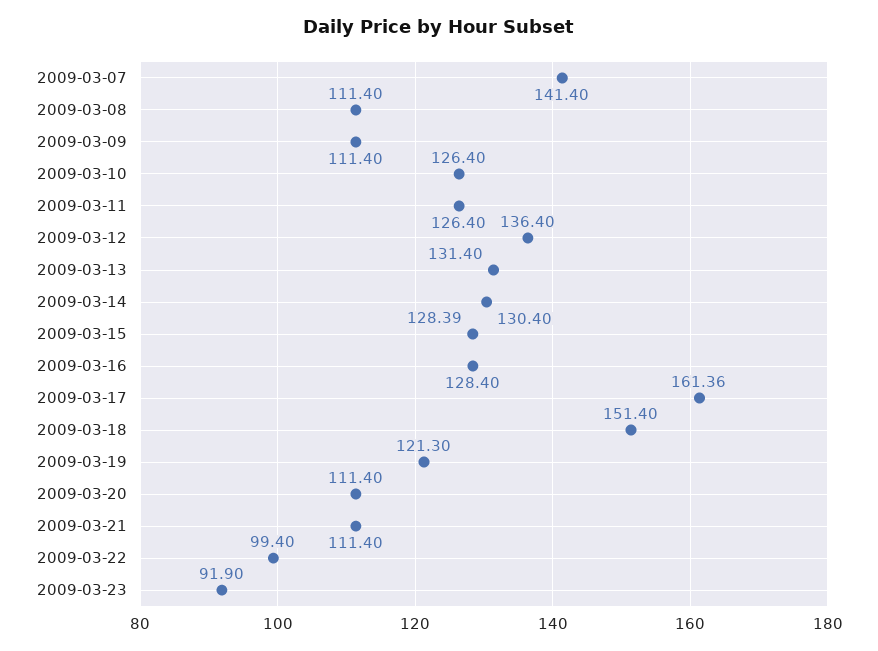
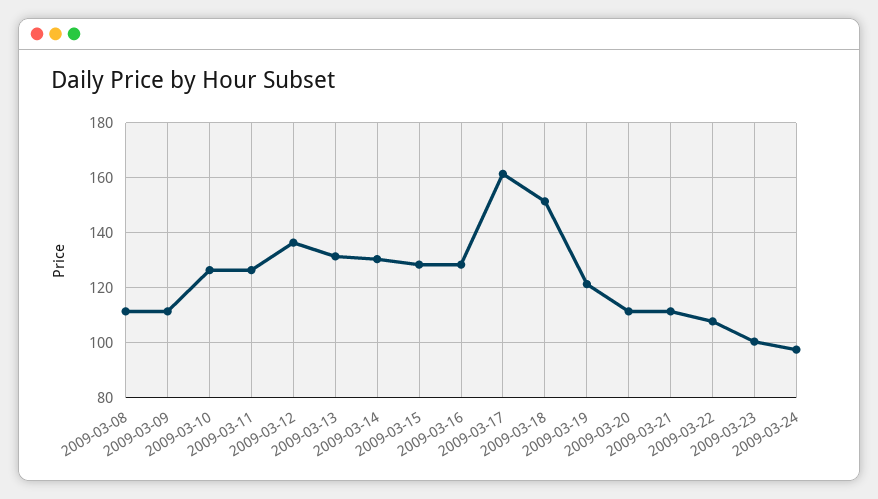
2009-03-07: 141.4 -> none
2009-03-22: 99.4 -> 107.5
2009-03-23: 91.9 -> 100
2009-03-24: none -> 97.5

